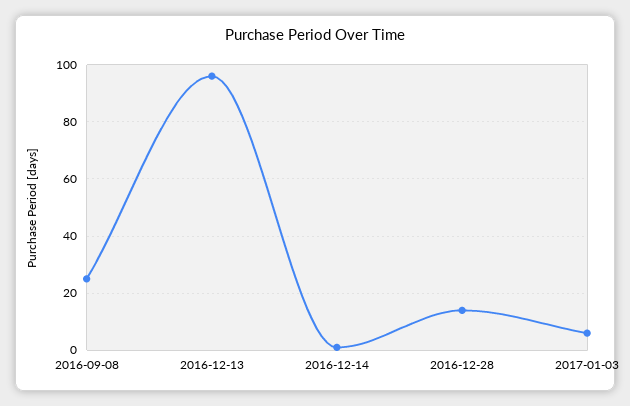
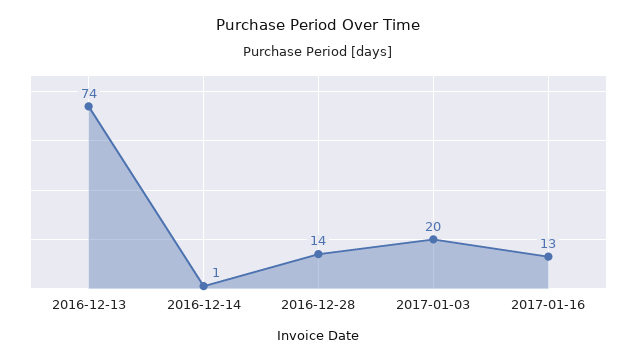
2016-09-08: 25 -> none
2016-12-13: 95 -> 74
2017-01-03: 5 -> 20
2017-01-16: none -> 13

